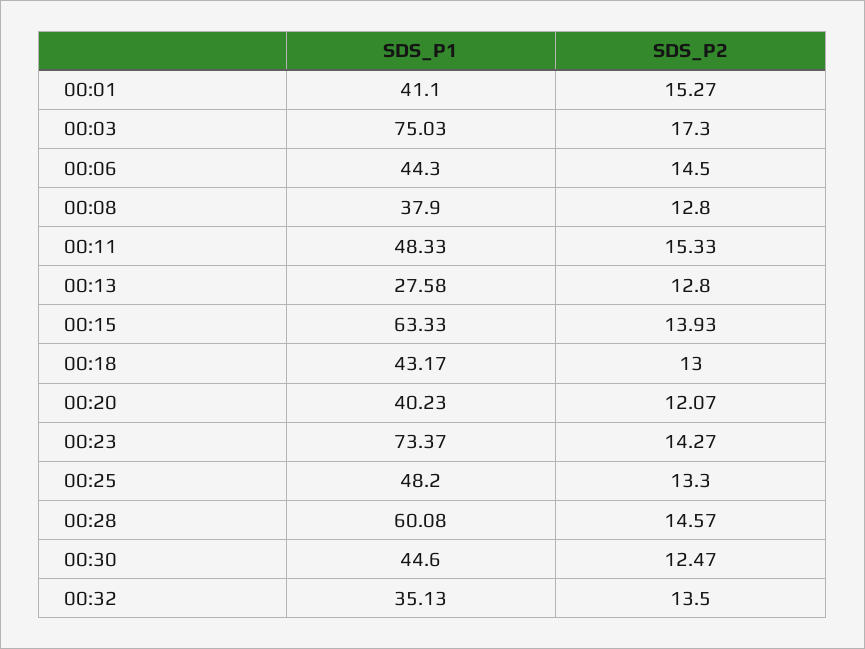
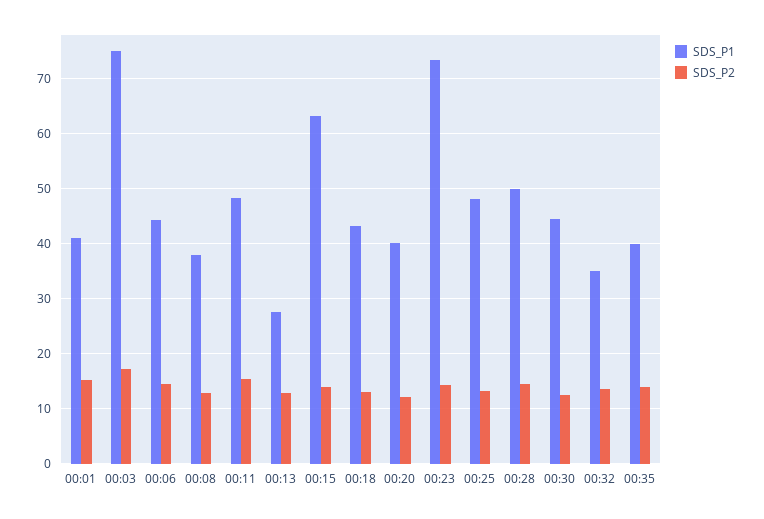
SDS_P1, 00:28: 60.08 -> 50
SDS_P1, 00:35: none -> 40
SDS_P2, 00:35: none -> 14

